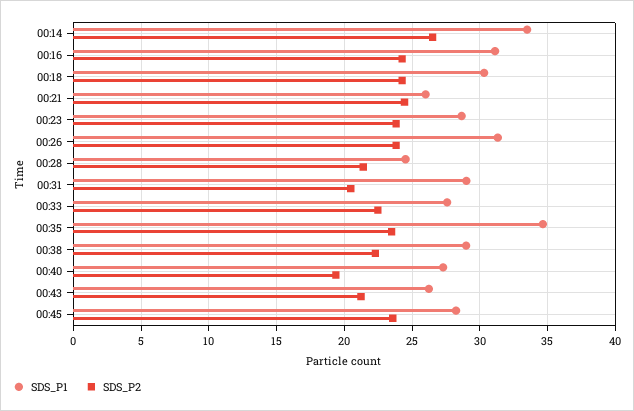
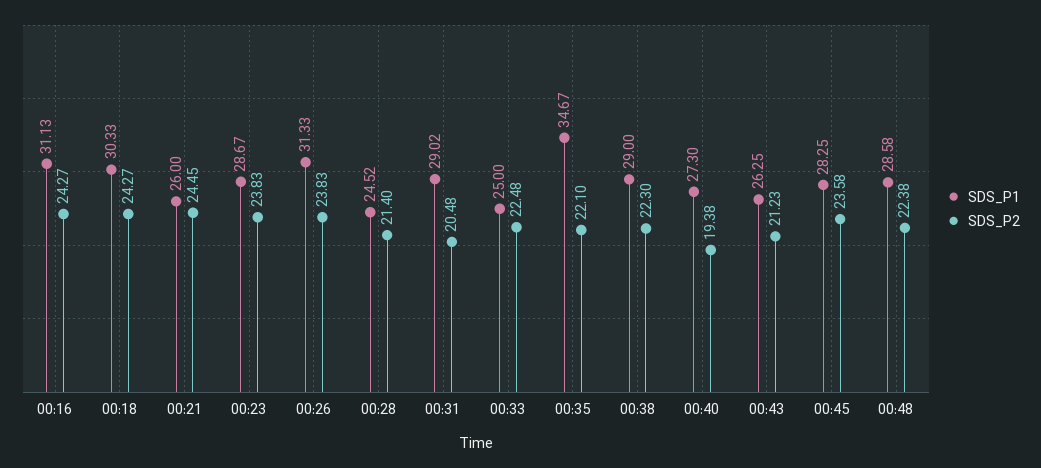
SDS_P1, 00:14: 33.5 -> none
SDS_P2, 00:14: 26.5 -> none
SDS_P1, 00:33: 27.5 -> 25
SDS_P2, 00:35: 23.5 -> 22.1
SDS_P1, 00:48: none -> 28.58
SDS_P2, 00:48: none -> 22.38

